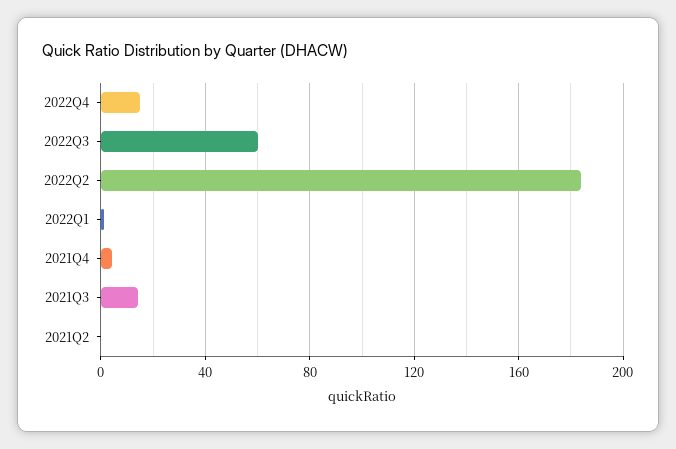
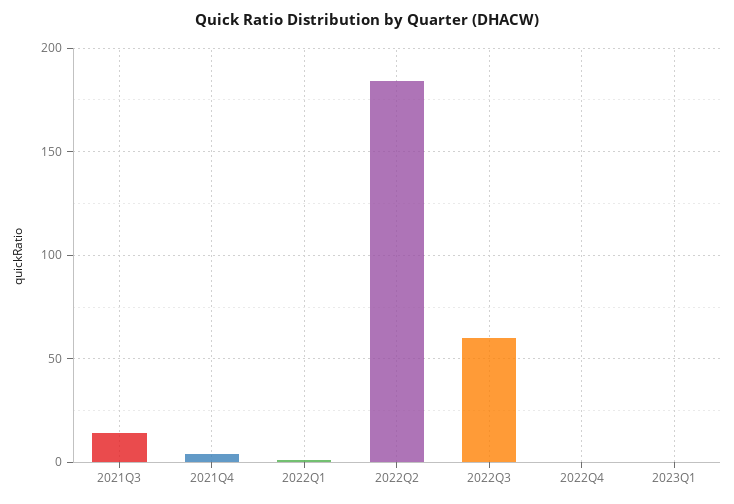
2022Q4: 15 -> 0
2021Q2: 0 -> none
2023Q1: none -> 0

